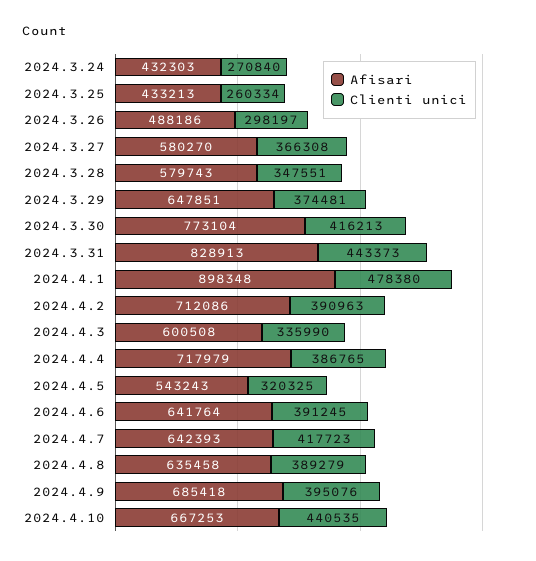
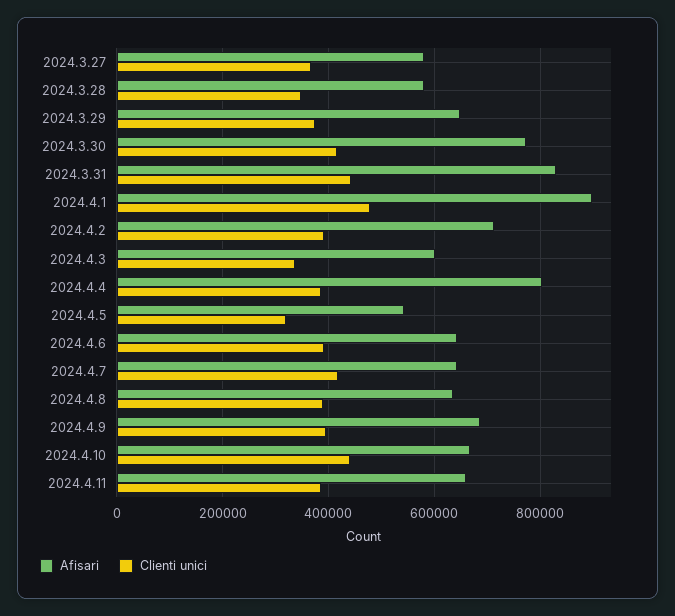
Afisari, 2024.3.24: 432303 -> none
Clienti unici, 2024.3.24: 270840 -> none
Afisari, 2024.3.25: 433213 -> none
Clienti unici, 2024.3.25: 260334 -> none
Afisari, 2024.3.26: 488186 -> none
Clienti unici, 2024.3.26: 298197 -> none
Afisari, 2024.4.4: 717979 -> 800000
Afisari, 2024.4.11: none -> 660000
Clienti unici, 2024.4.11: none -> 380000

